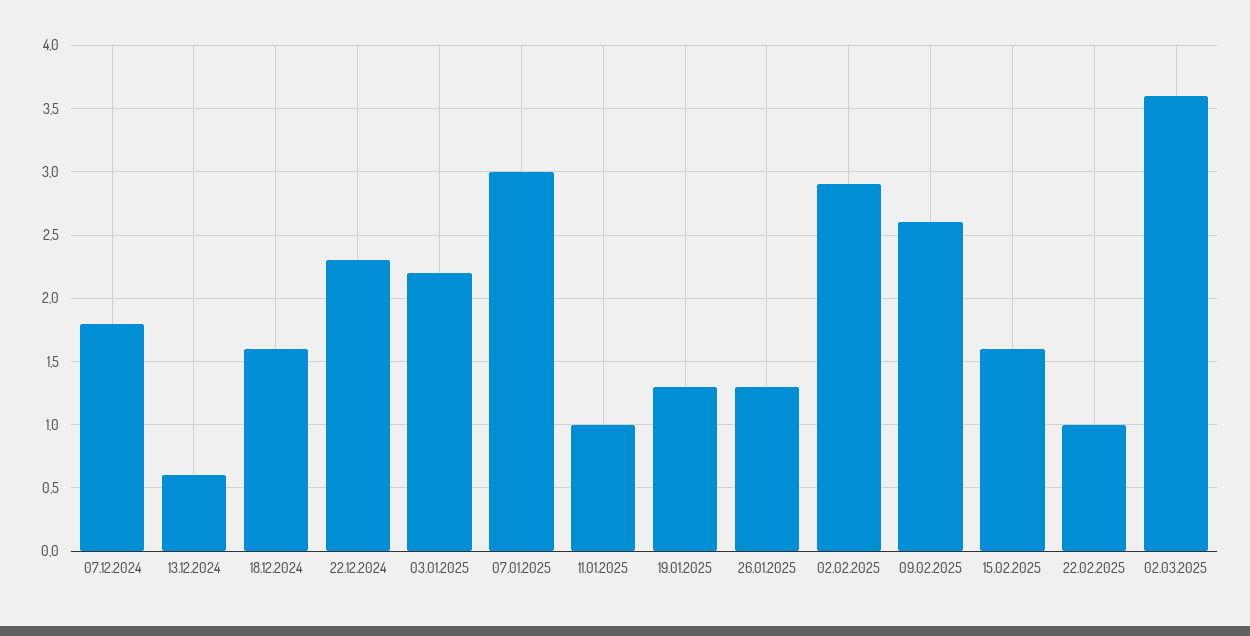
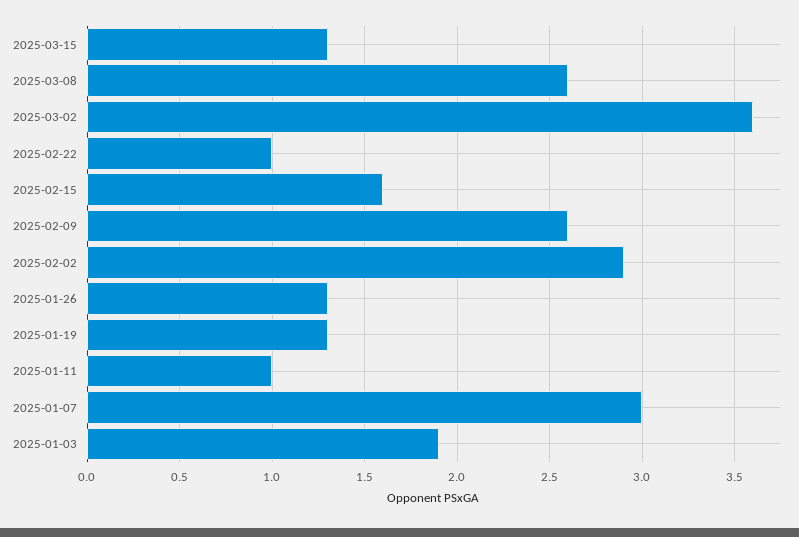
07.12.2024: 1.8 -> none
13.12.2024: 0.6 -> none
18.12.2024: 1.6 -> none
22.12.2024: 2.3 -> none
03.01.2025: 2.2 -> 1.9
2025-03-15: none -> 1.3
2025-03-08: none -> 2.6

